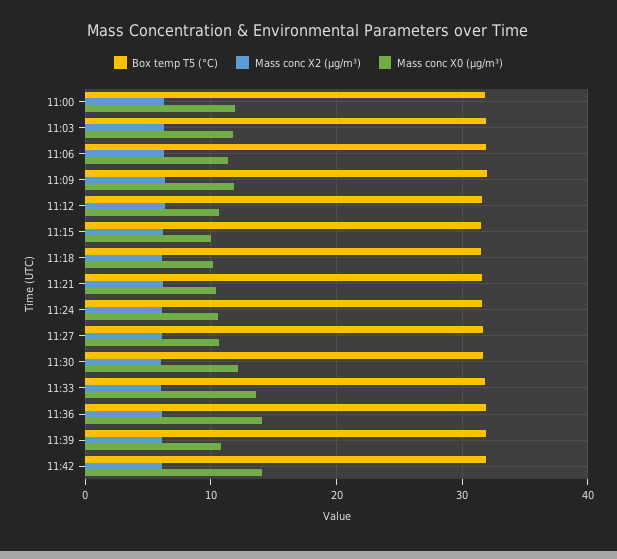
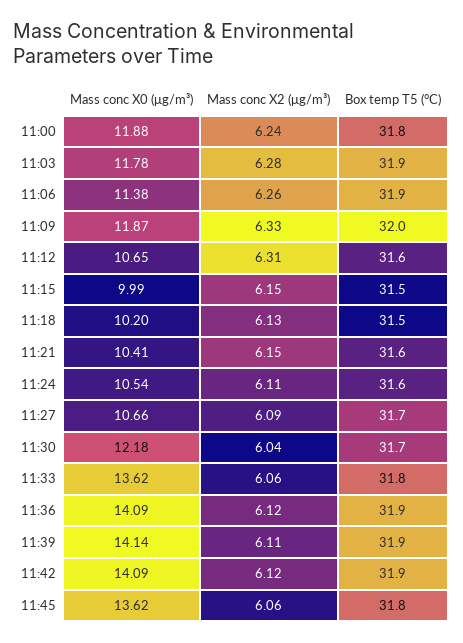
Mass conc X0 (μg/m³), 11:39: 11 -> 14.14
Mass conc X0 (μg/m³), 11:45: none -> 13.62
Mass conc X2 (μg/m³), 11:45: none -> 6.06
Box temp T5 (°C), 11:45: none -> 31.8

